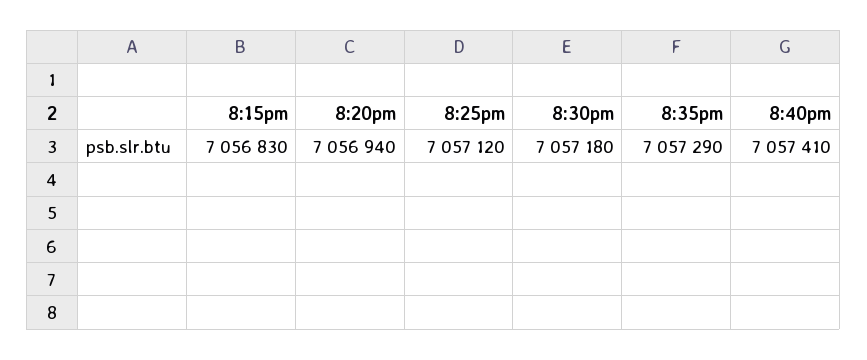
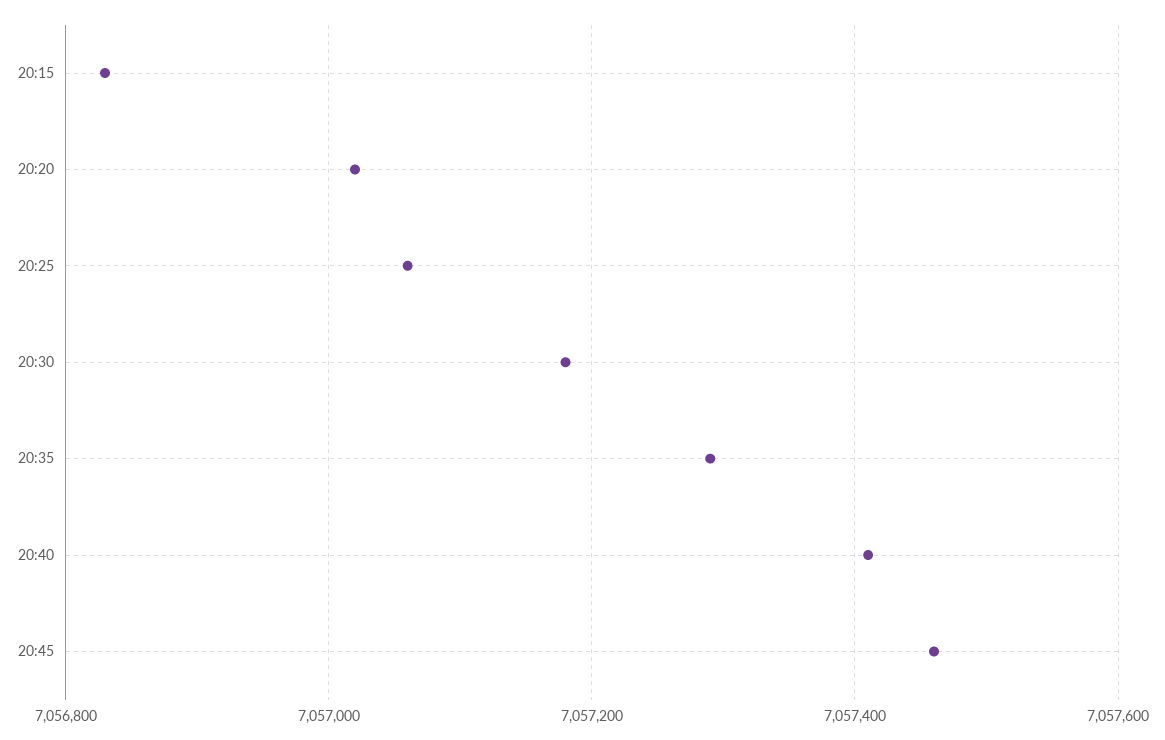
8:20pm: 7056940 -> 7057020
8:25pm: 7057120 -> 7057060
20:45: none -> 7057460

